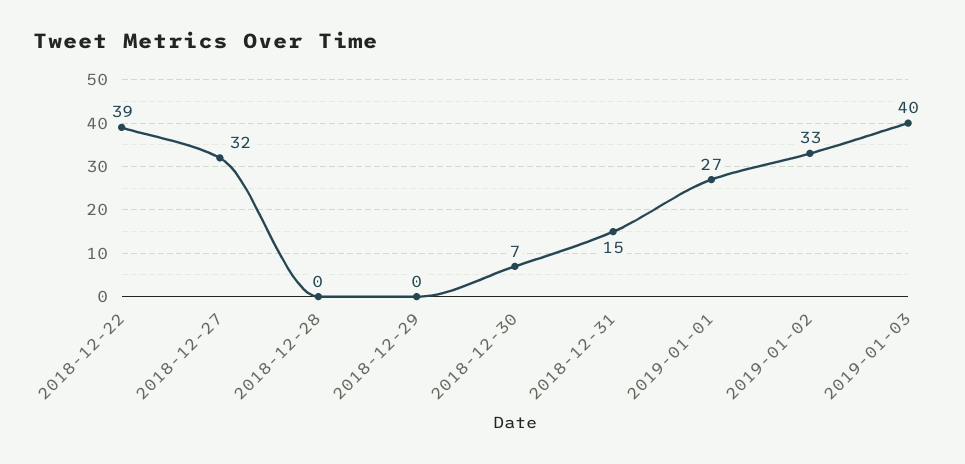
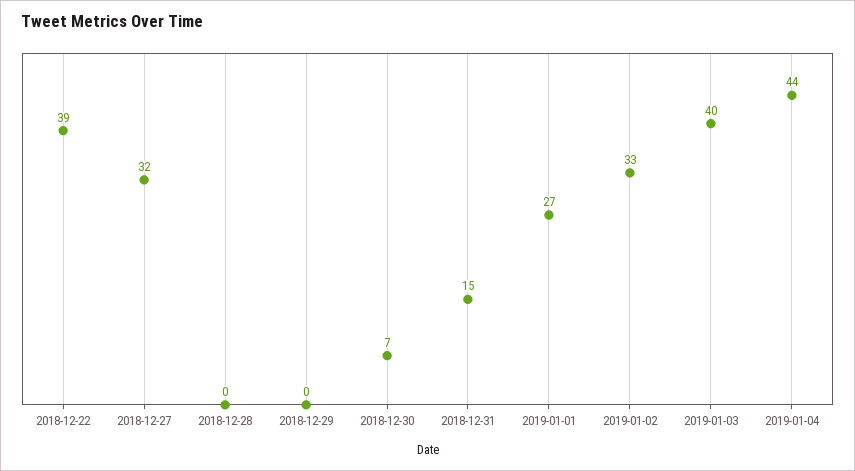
2019-01-04: none -> 44

